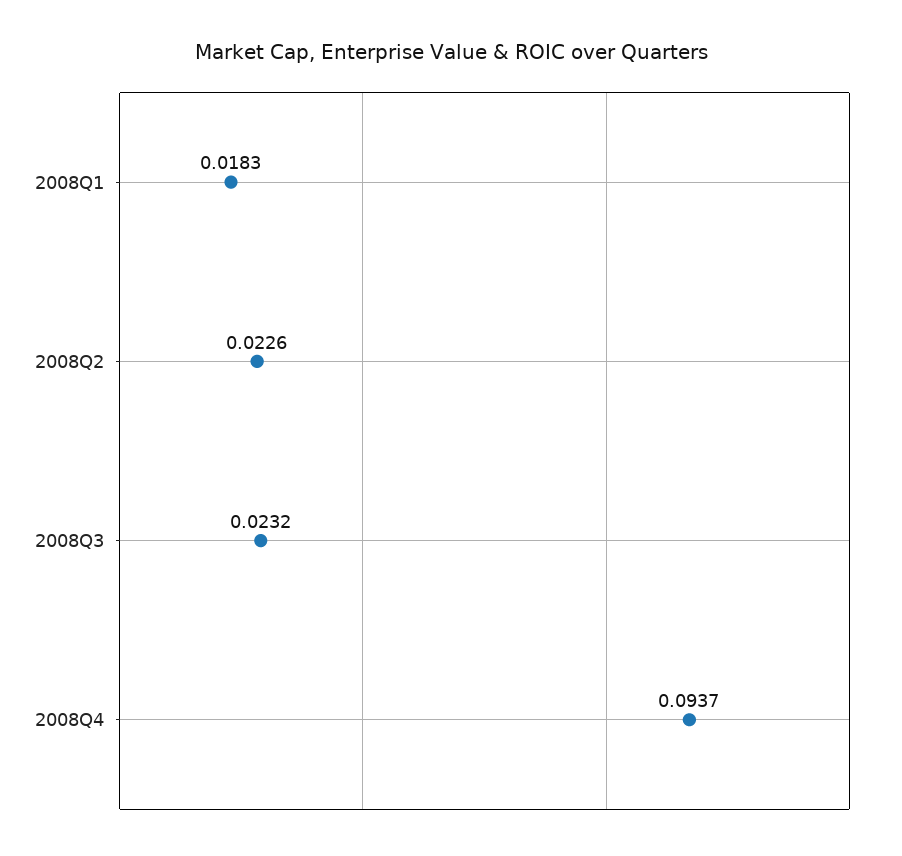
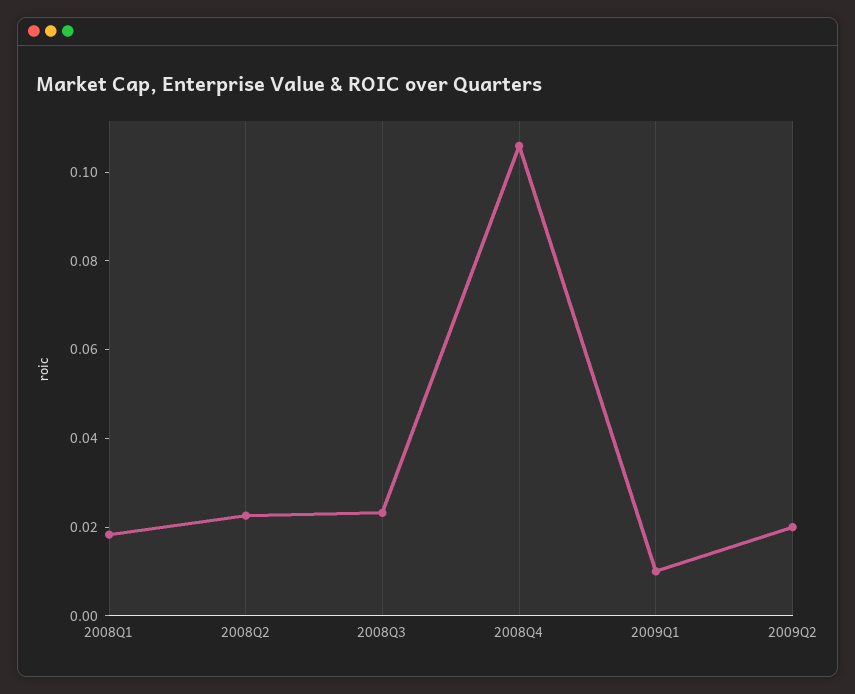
2008Q4: 0.0937 -> 0.105
2009Q1: none -> 0.01
2009Q2: none -> 0.02

